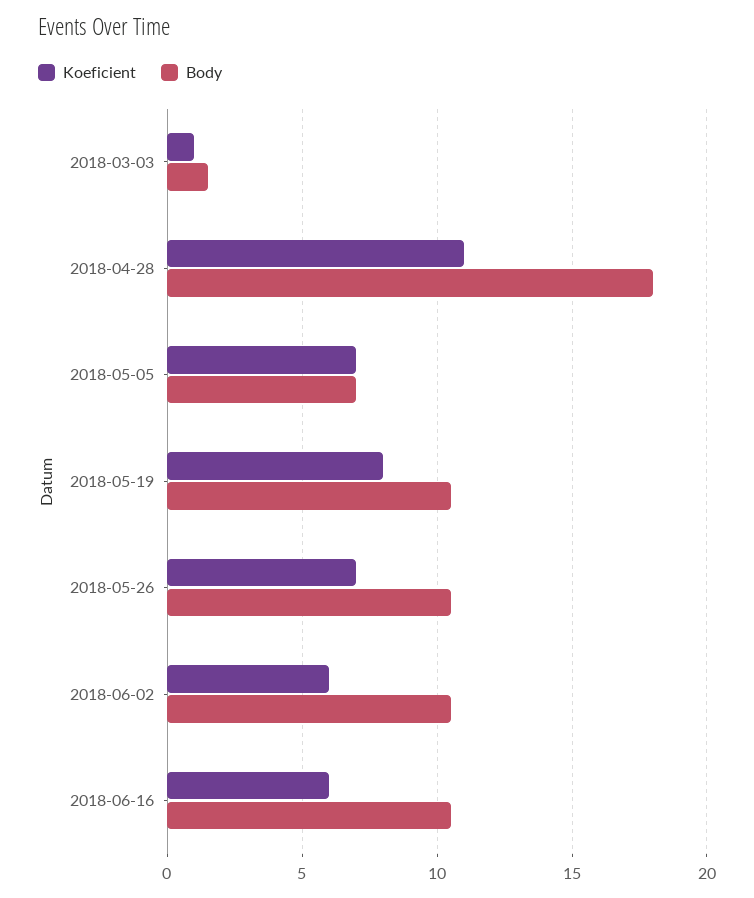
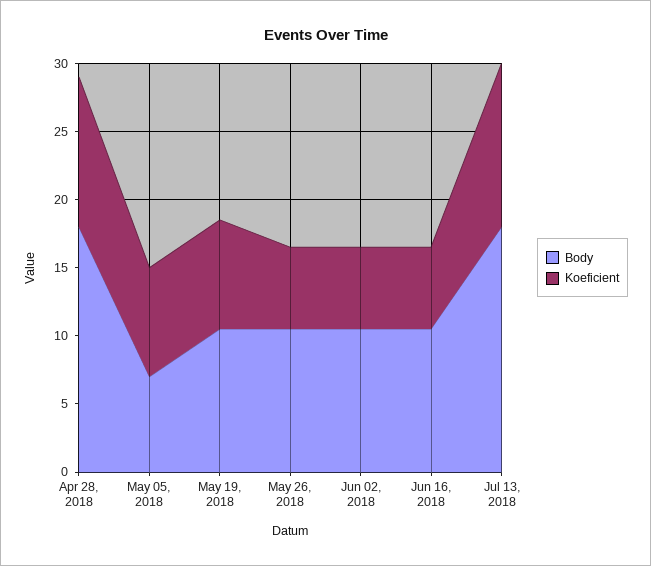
Koeficient, 2018-03-03: 1 -> none
Body, 2018-03-03: 1.5 -> none
Koeficient, 2018-05-05: 7 -> 8
Koeficient, 2018-05-26: 7 -> 6
Body, Jul 13, 2018: none -> 18
Koeficient, Jul 13, 2018: none -> 12

